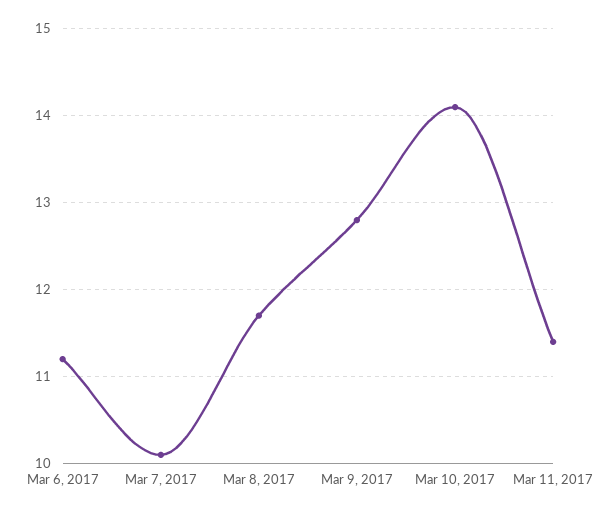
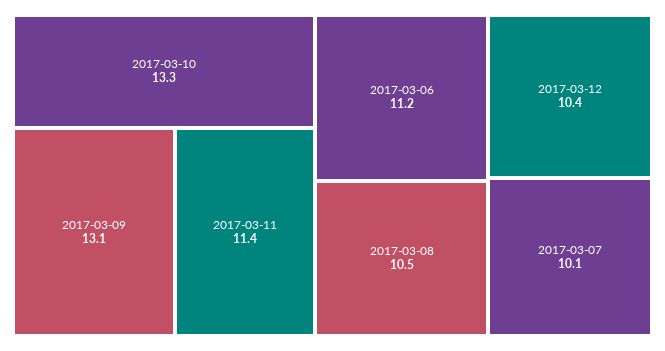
Mar 8, 2017: 11.7 -> 10.5
Mar 9, 2017: 12.8 -> 13.1
Mar 10, 2017: 14.1 -> 13.3
2017-03-12: none -> 10.4

